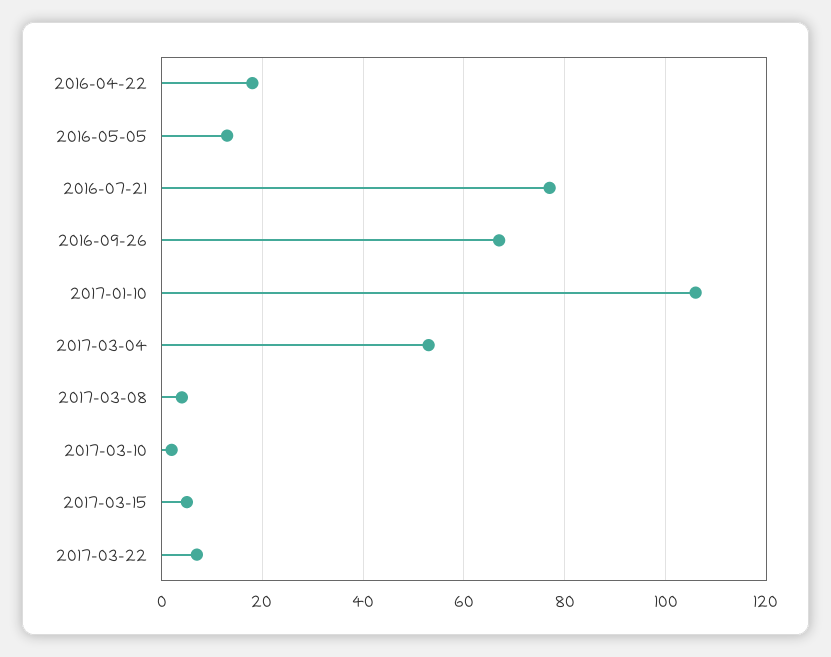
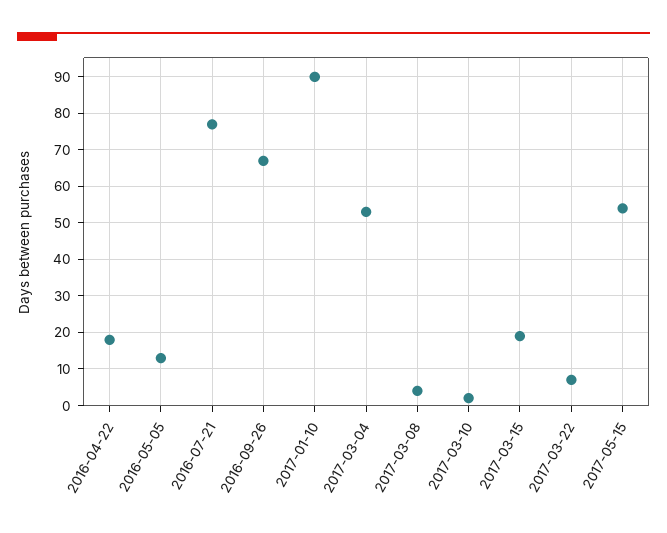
2017-01-10: 105 -> 90
2017-03-15: 5 -> 20
2017-05-15: none -> 55

